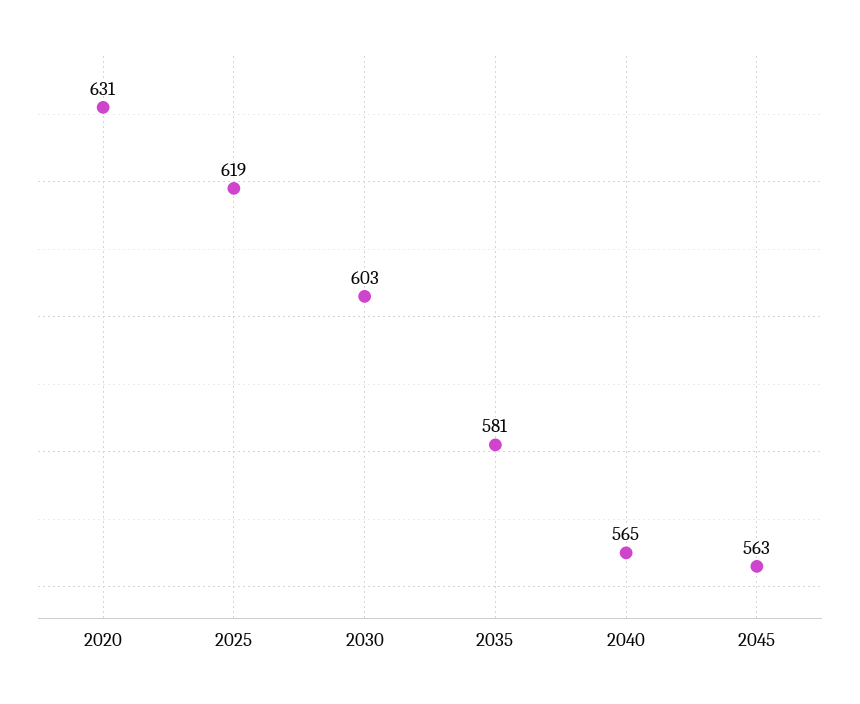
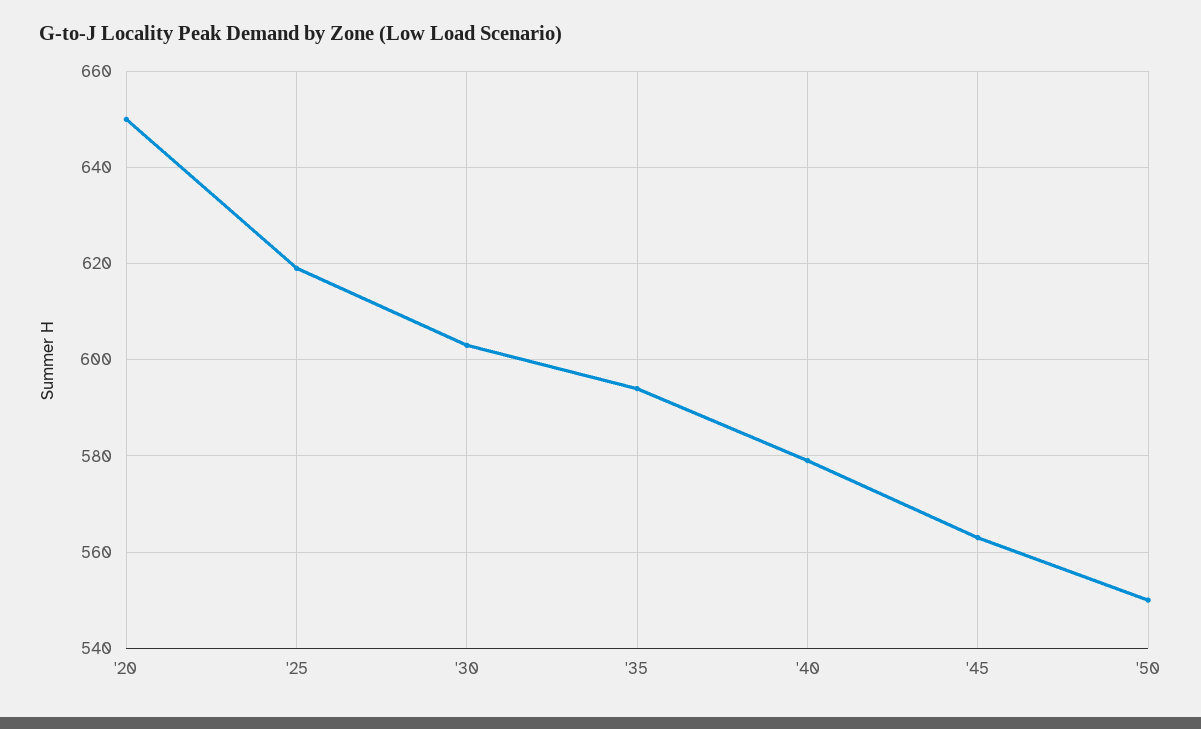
2020: 631 -> 650
2035: 581 -> 595
2040: 565 -> 580
'50: none -> 550

